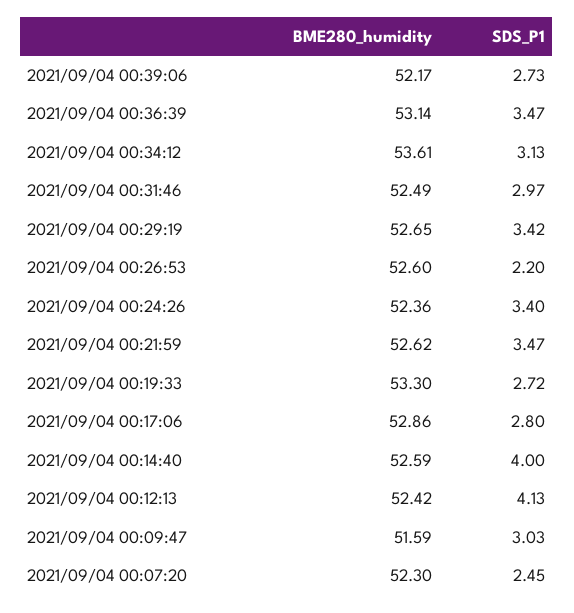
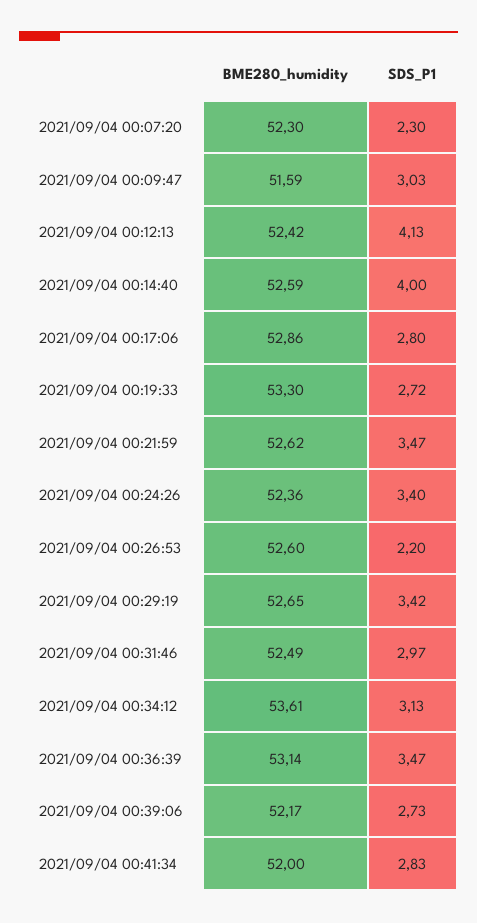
SDS_P1, 2021/09/04 00:07:20: 2.45 -> 2.3
BME280_humidity, 2021/09/04 00:41:34: none -> 52
SDS_P1, 2021/09/04 00:41:34: none -> 2.83

